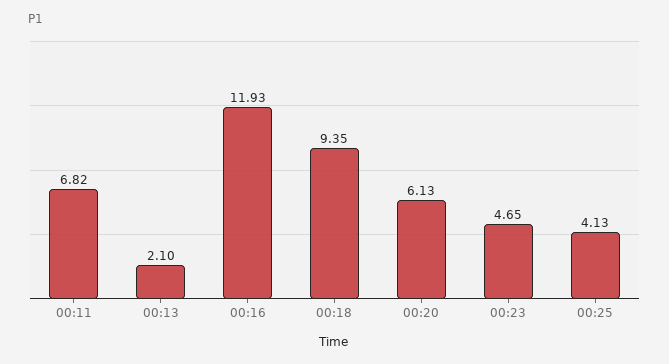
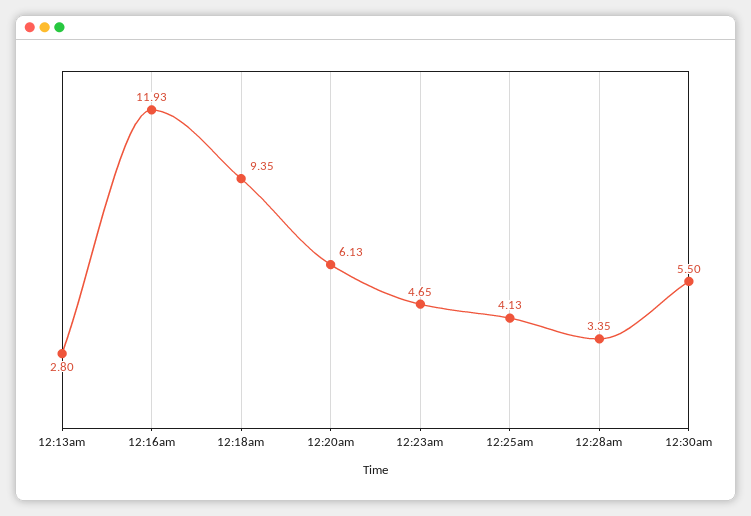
00:11: 6.82 -> none
00:13: 2.1 -> 2.8
12:28am: none -> 3.35
12:30am: none -> 5.5

